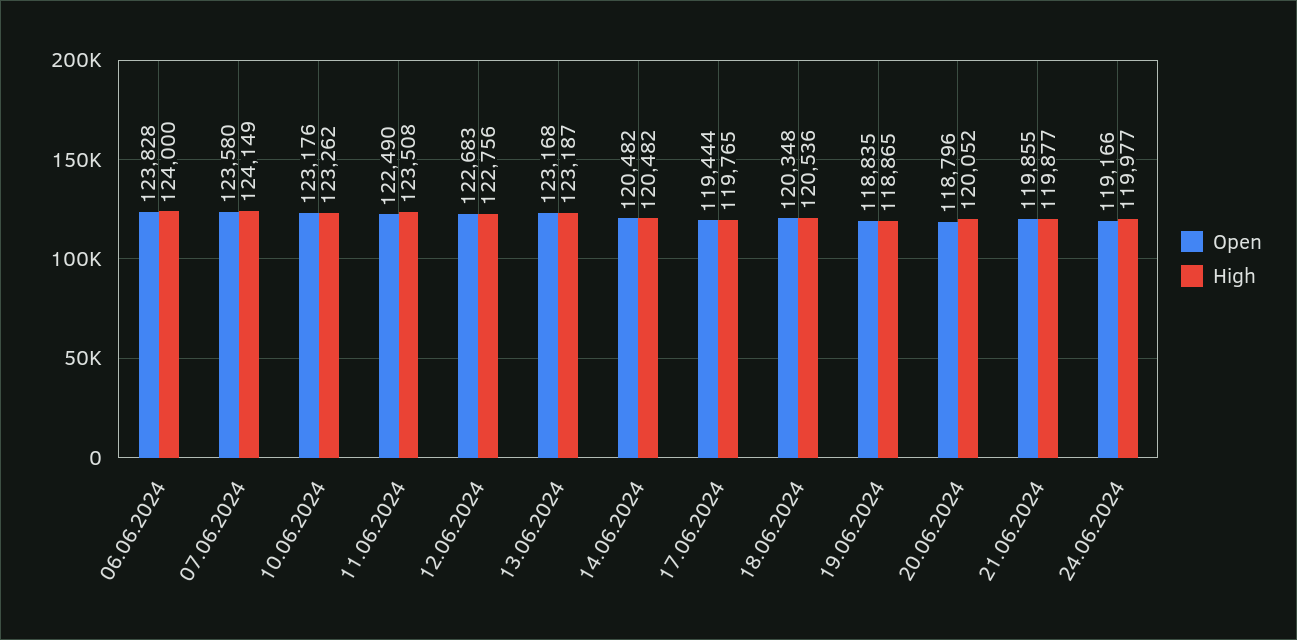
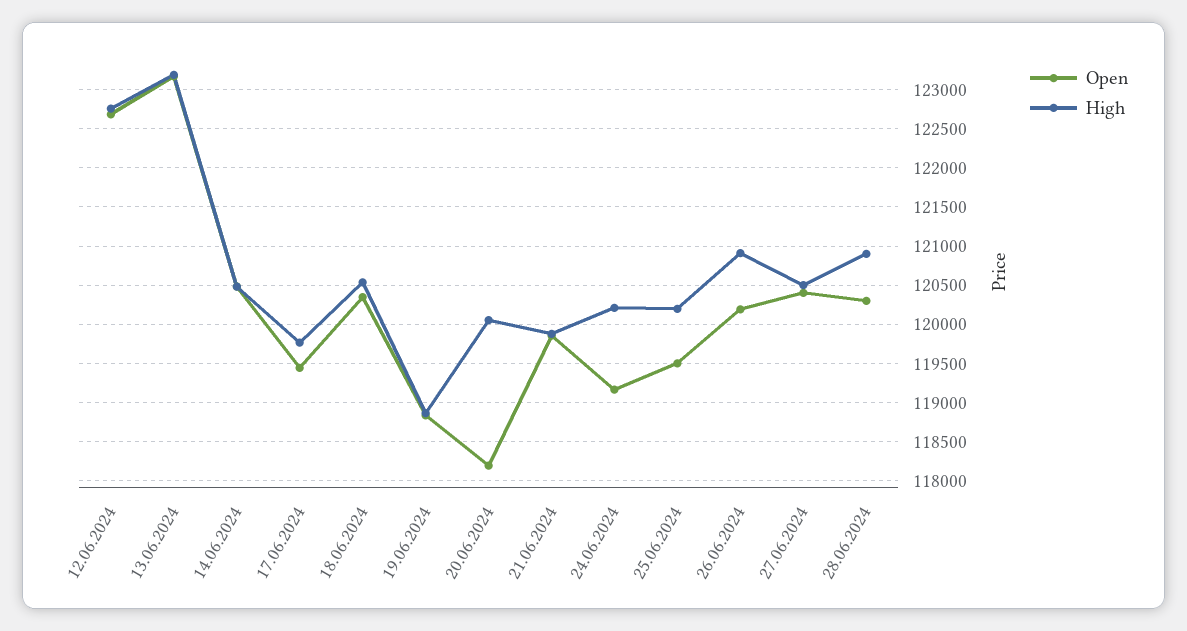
Open, 06.06.2024: 123828 -> none
High, 06.06.2024: 124000 -> none
Open, 07.06.2024: 123580 -> none
High, 07.06.2024: 124149 -> none
Open, 10.06.2024: 123176 -> none
High, 10.06.2024: 123262 -> none
Open, 11.06.2024: 122490 -> none
High, 11.06.2024: 123508 -> none
Open, 20.06.2024: 118796 -> 118200
High, 24.06.2024: 119977 -> 120200
Open, 25.06.2024: none -> 119500
High, 25.06.2024: none -> 120200
Open, 26.06.2024: none -> 120200
High, 26.06.2024: none -> 120900
Open, 27.06.2024: none -> 120400
High, 27.06.2024: none -> 120500
Open, 28.06.2024: none -> 120300
High, 28.06.2024: none -> 120900

